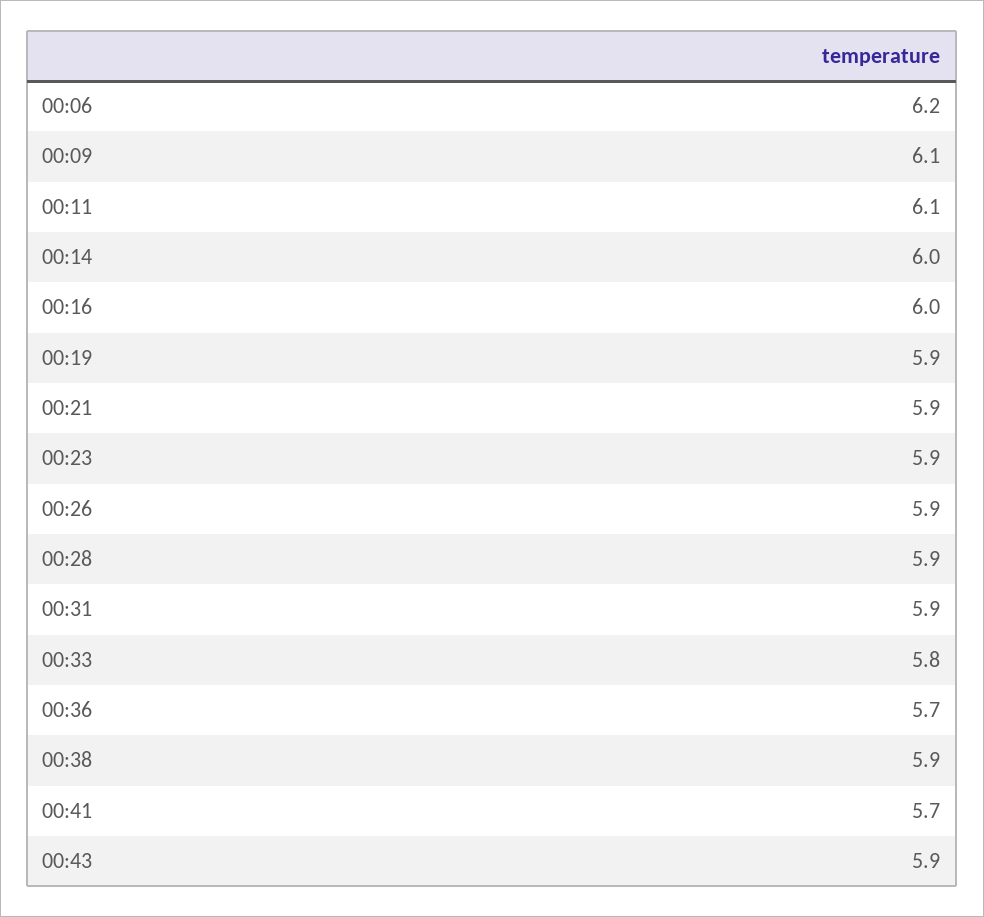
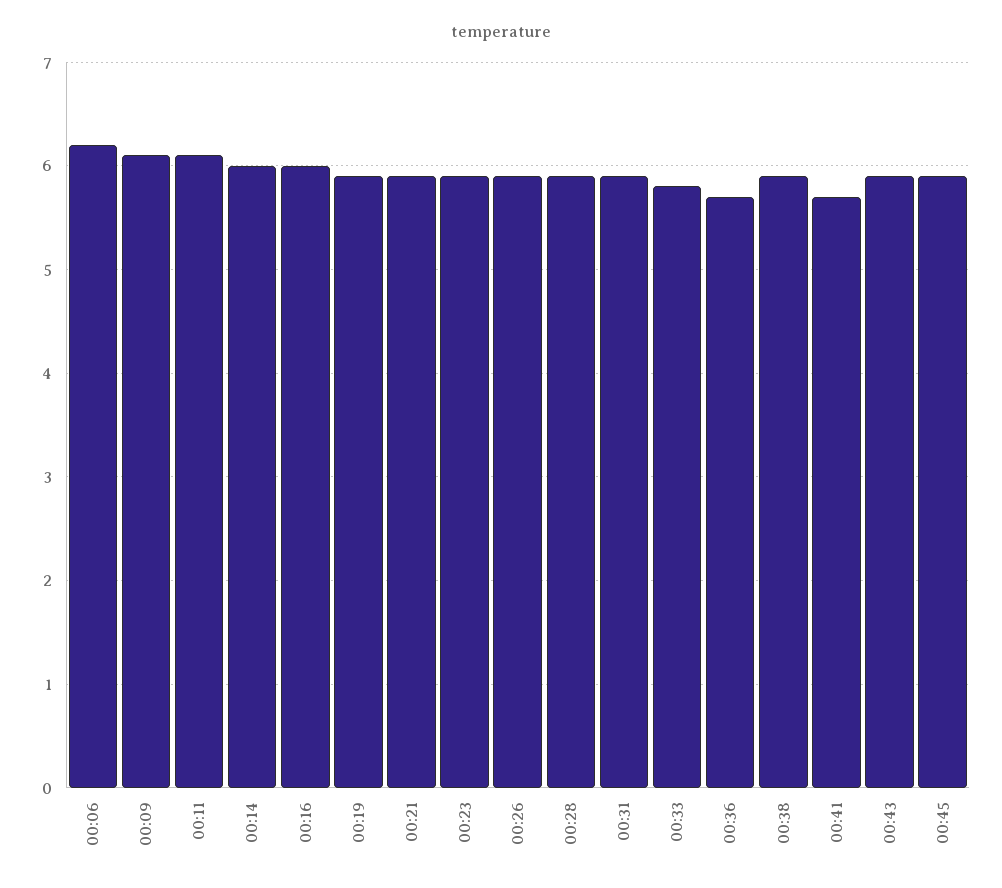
00:45: none -> 5.9

